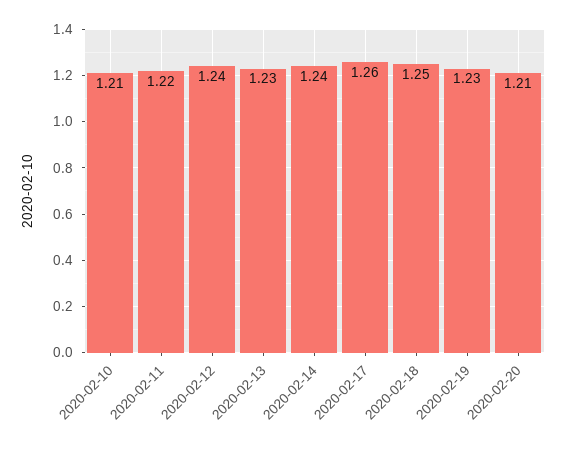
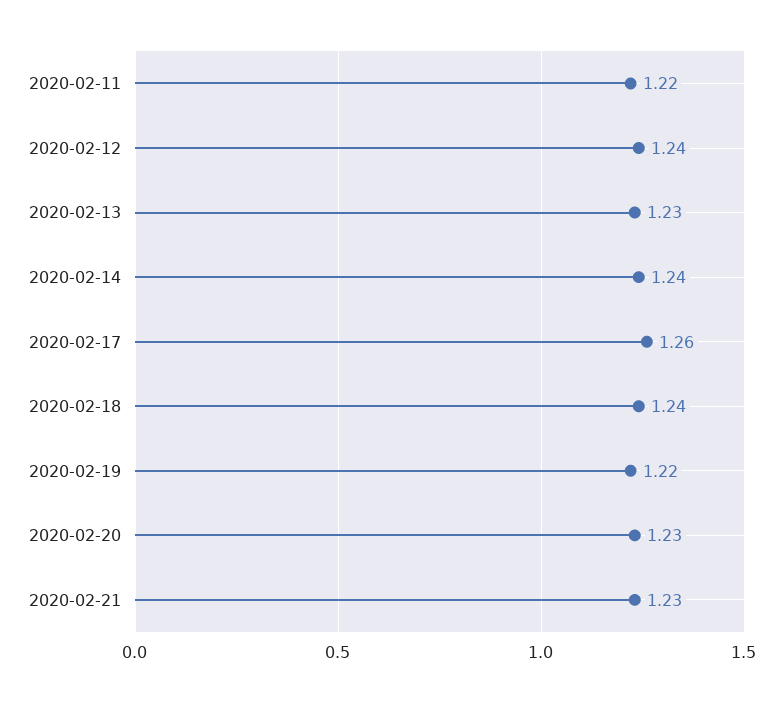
2020-02-10: 1.21 -> none
2020-02-18: 1.25 -> 1.24
2020-02-19: 1.23 -> 1.22
2020-02-20: 1.21 -> 1.23
2020-02-21: none -> 1.23

